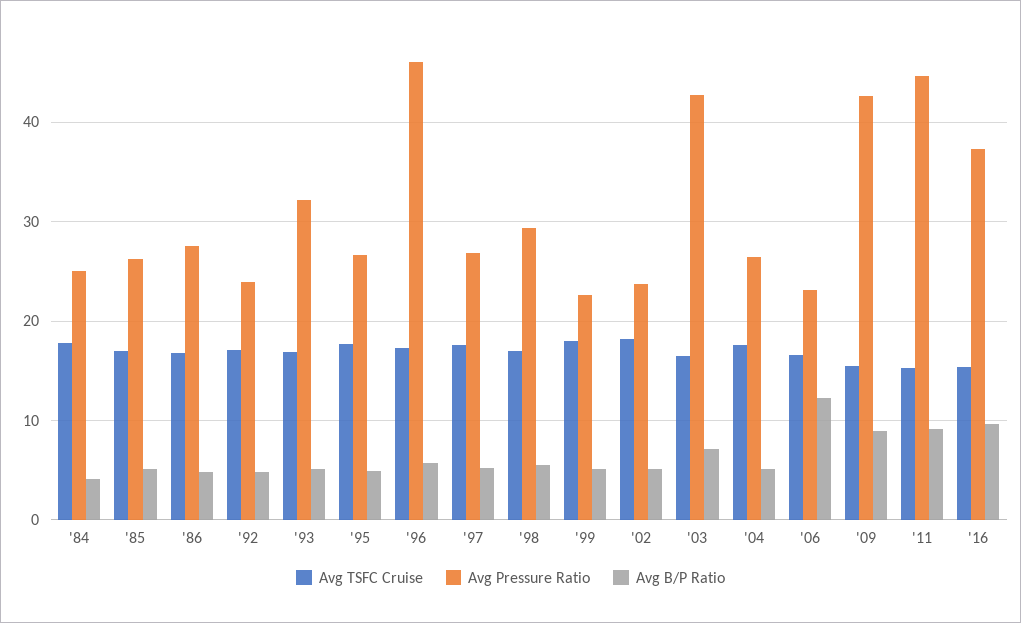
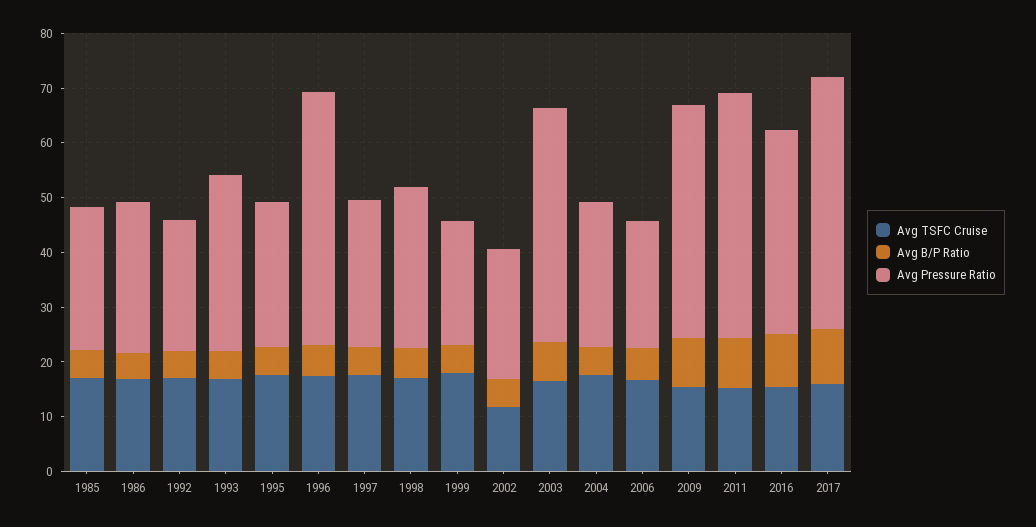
Avg TSFC Cruise, '84: 18 -> none
Avg Pressure Ratio, '84: 25 -> none
Avg B/P Ratio, '84: 4 -> none
Avg TSFC Cruise, '02: 18 -> 12
Avg B/P Ratio, '06: 12 -> 6
Avg TSFC Cruise, 2017: none -> 16
Avg B/P Ratio, 2017: none -> 10
Avg Pressure Ratio, 2017: none -> 46

